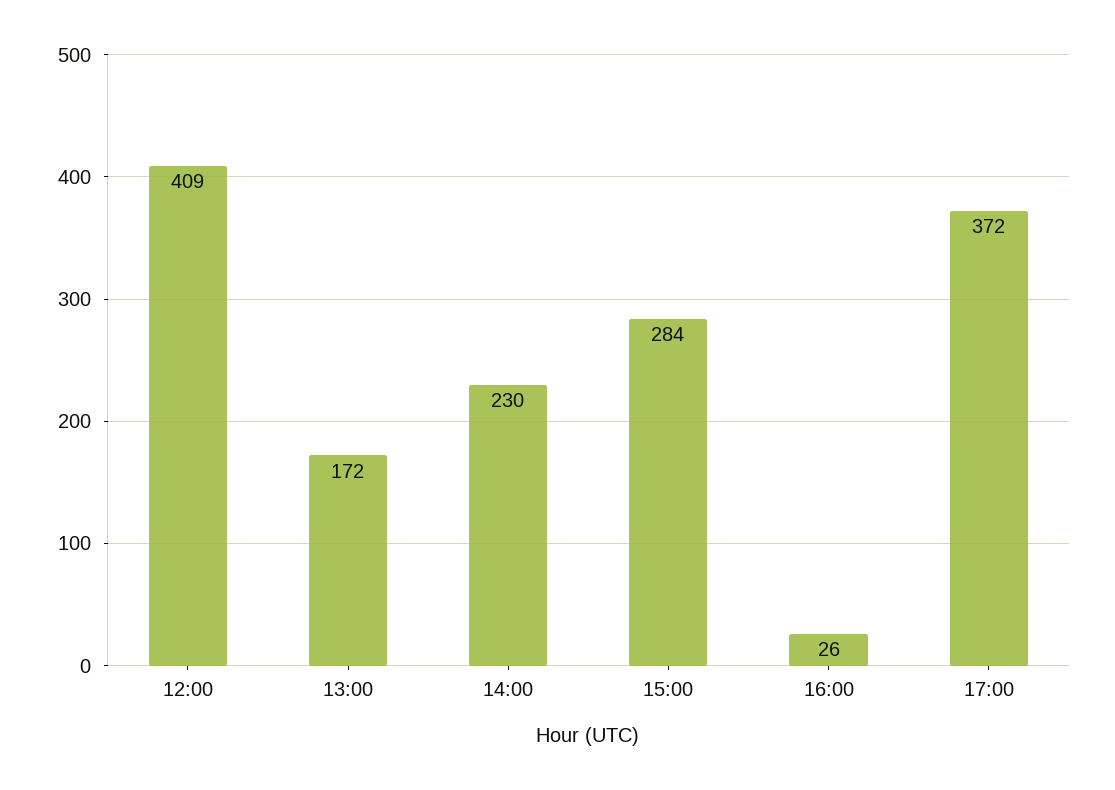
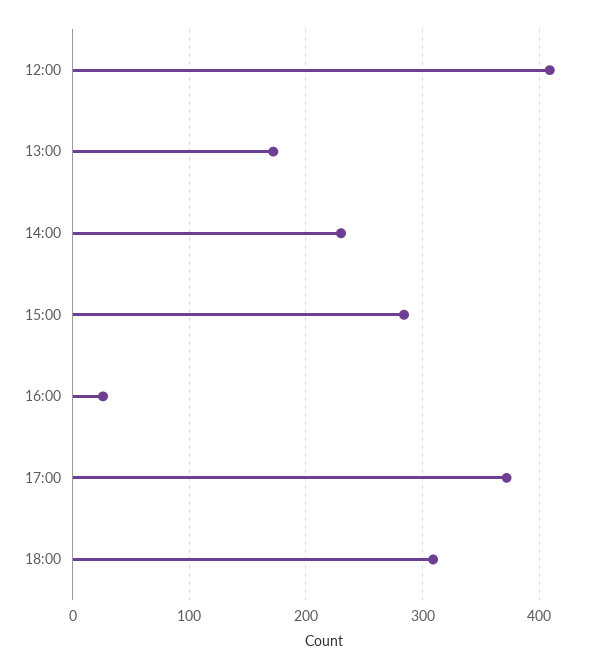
18:00: none -> 310

